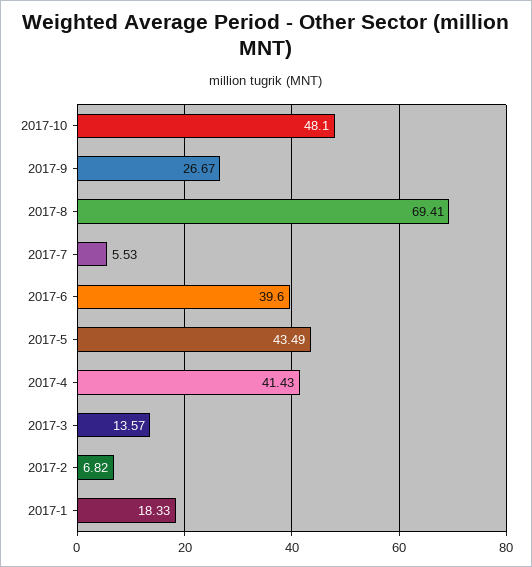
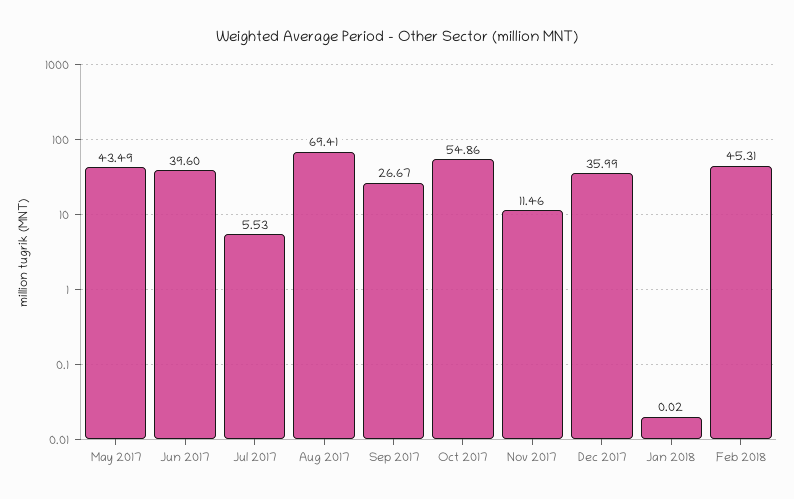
2017-10: 48.1 -> 54.86
2017-4: 41.43 -> none
2017-3: 13.57 -> none
2017-2: 6.82 -> none
2017-1: 18.33 -> none
Nov 2017: none -> 11.46
Dec 2017: none -> 35.99
Jan 2018: none -> 0.02
Feb 2018: none -> 45.31

